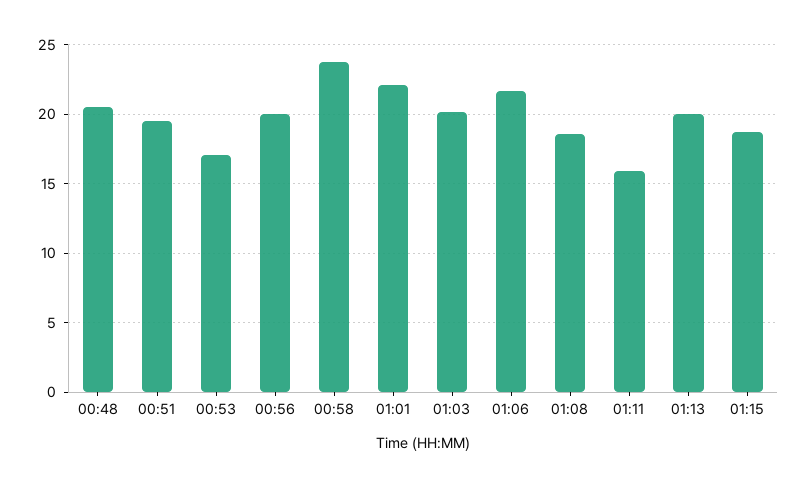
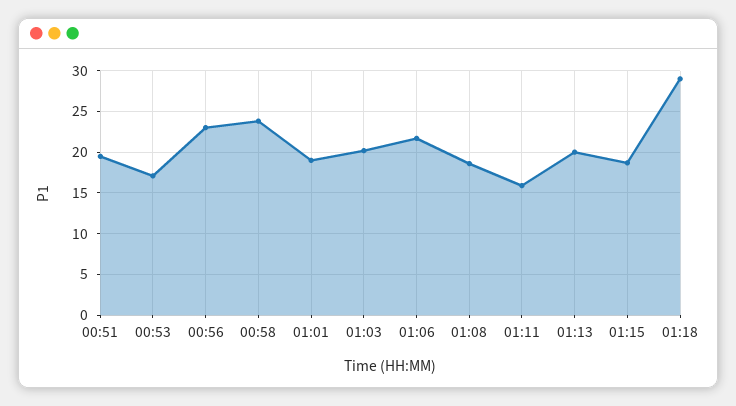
00:48: 20.5 -> none
00:56: 20 -> 23
01:01: 22 -> 19
01:18: none -> 29

